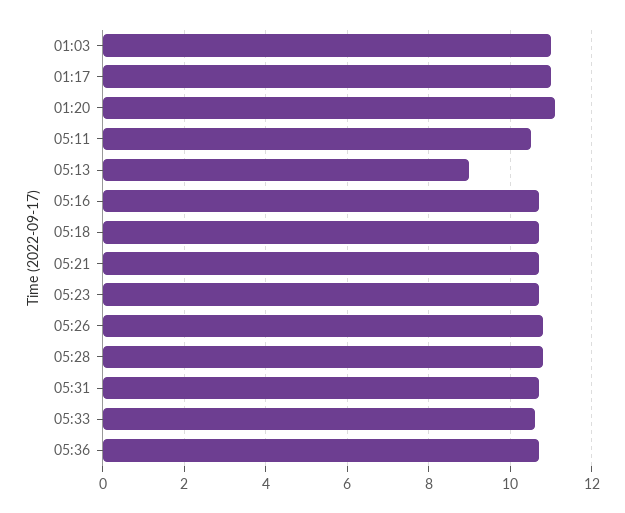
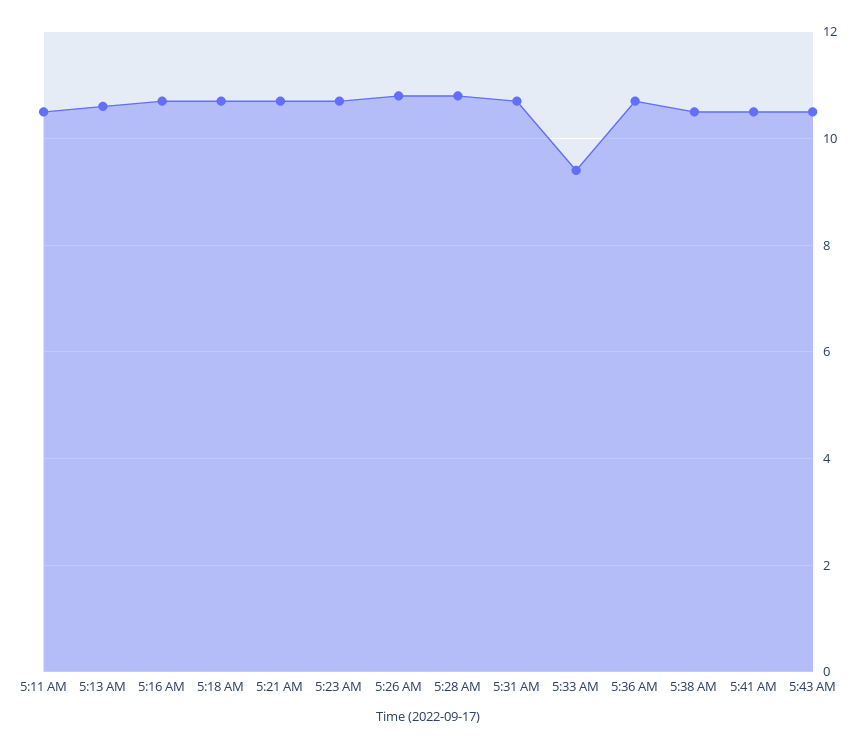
01:03: 11 -> none
01:17: 11 -> none
01:20: 11 -> none
05:13: 9 -> 10.5
05:33: 10.5 -> 9.5
5:38 AM: none -> 10.5
5:41 AM: none -> 10.5
5:43 AM: none -> 10.5

